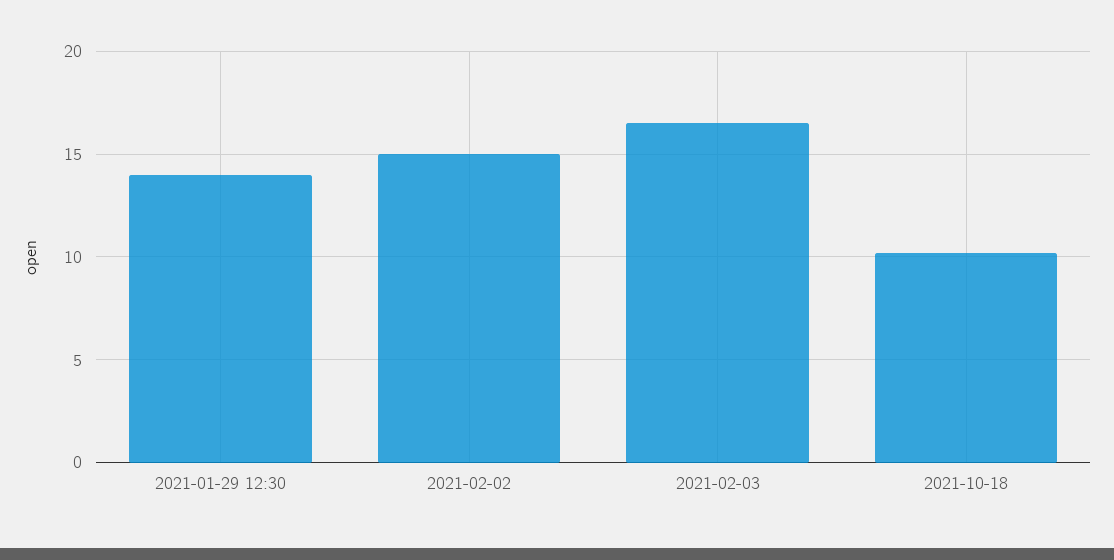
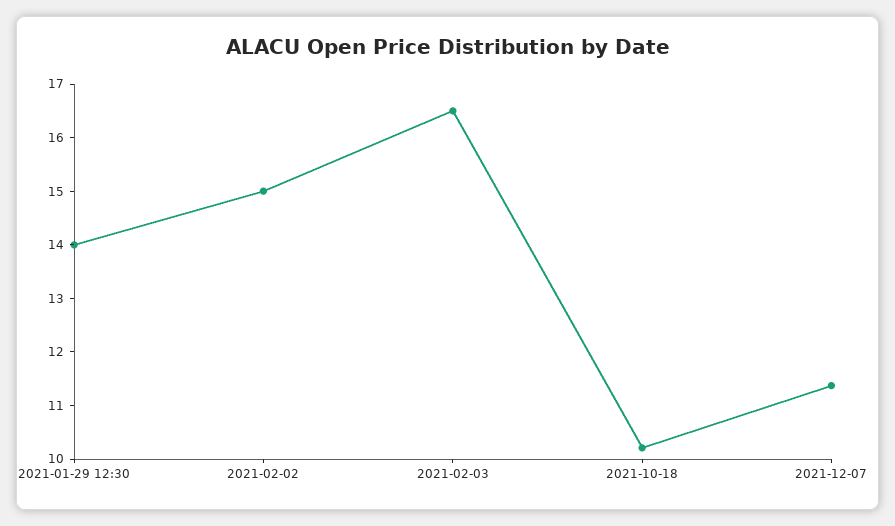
2021-12-07: none -> 11.4

